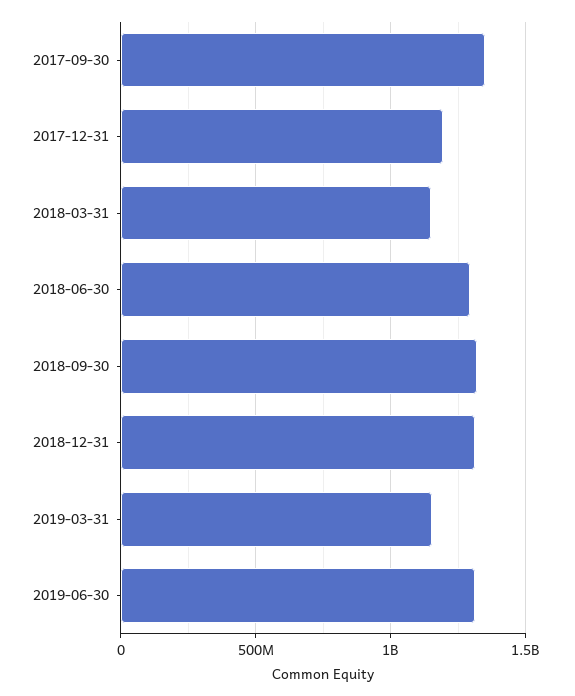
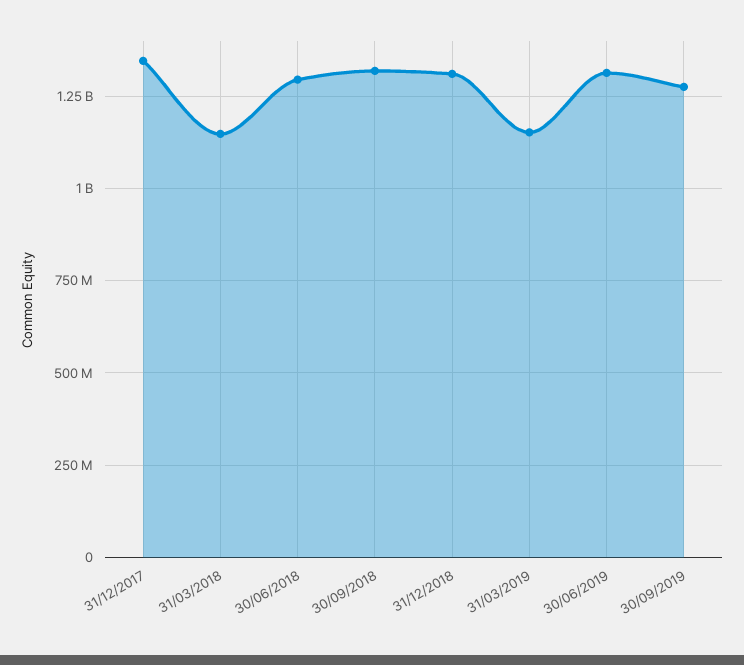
2017-09-30: 1350000000 -> none
2017-12-31: 1200000000 -> 1350000000
30/09/2019: none -> 1275000000

